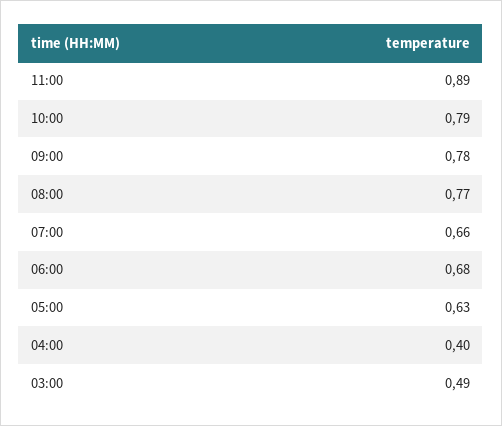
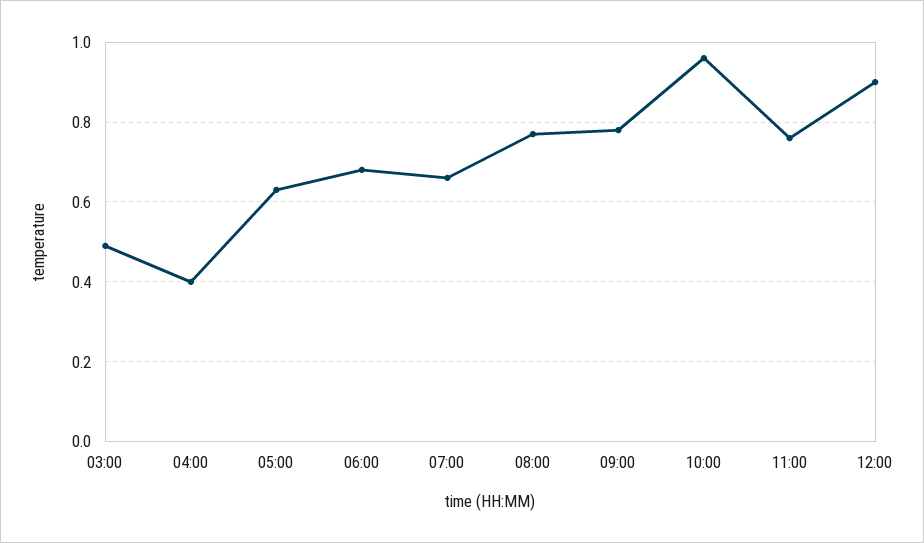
11:00: 0.89 -> 0.75
10:00: 0.79 -> 0.95
12:00: none -> 0.9

